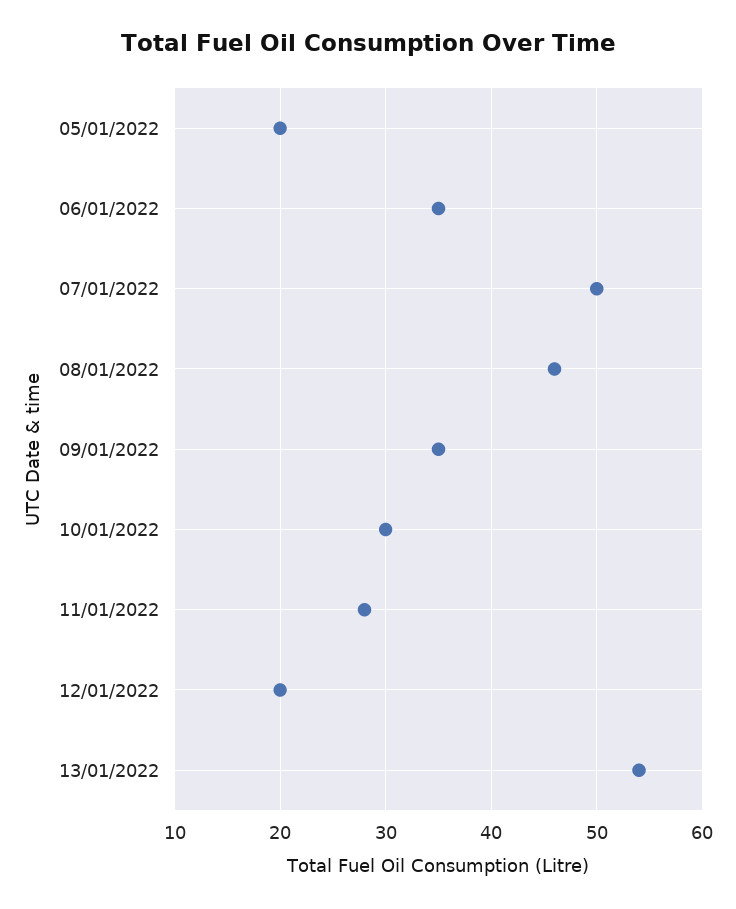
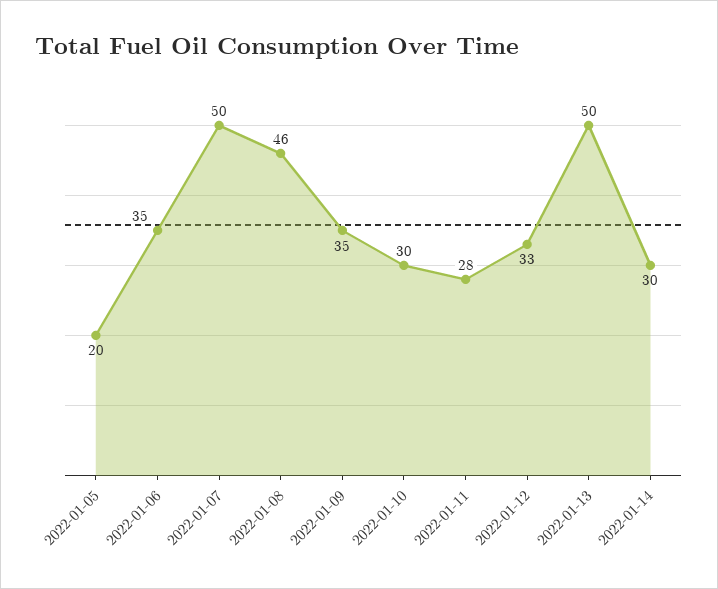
12/01/2022: 20 -> 33
13/01/2022: 54 -> 50
2022-01-14: none -> 30

